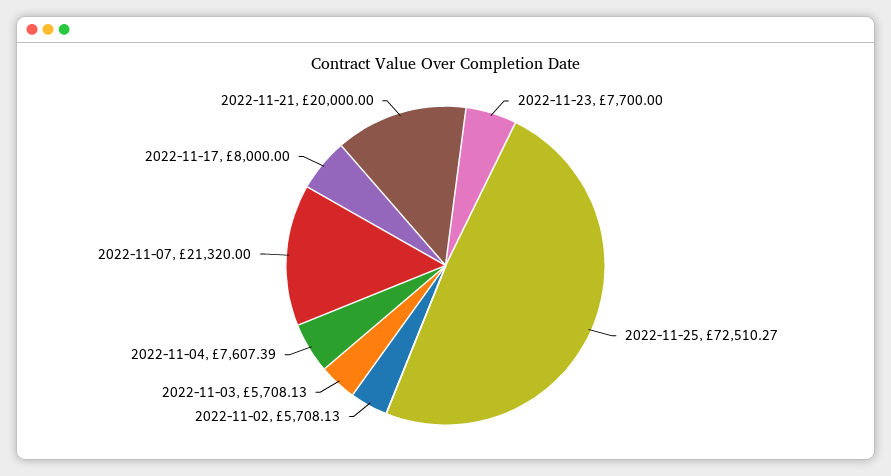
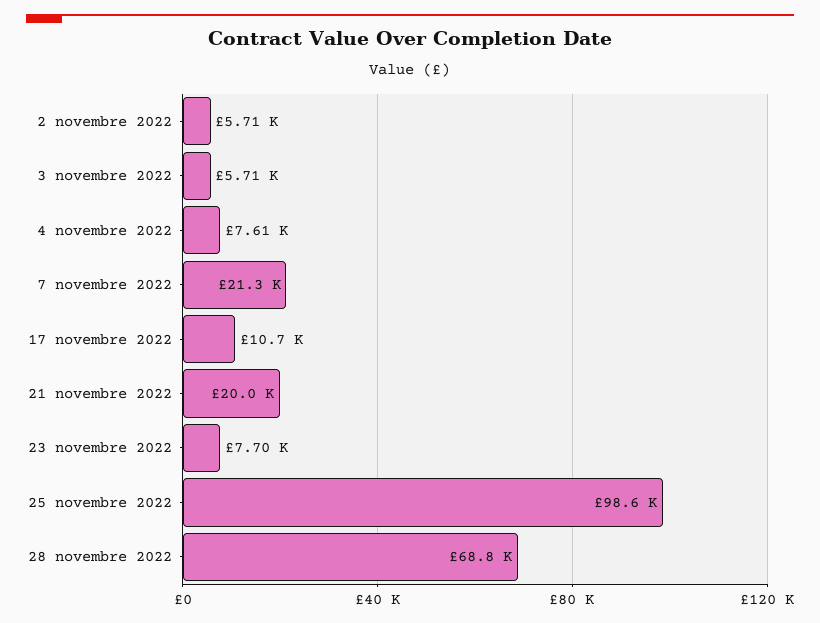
2022-11-25: 72510.27 -> 98600
2022-11-17: 8000 -> 10700
28 novembre 2022: none -> 68800

